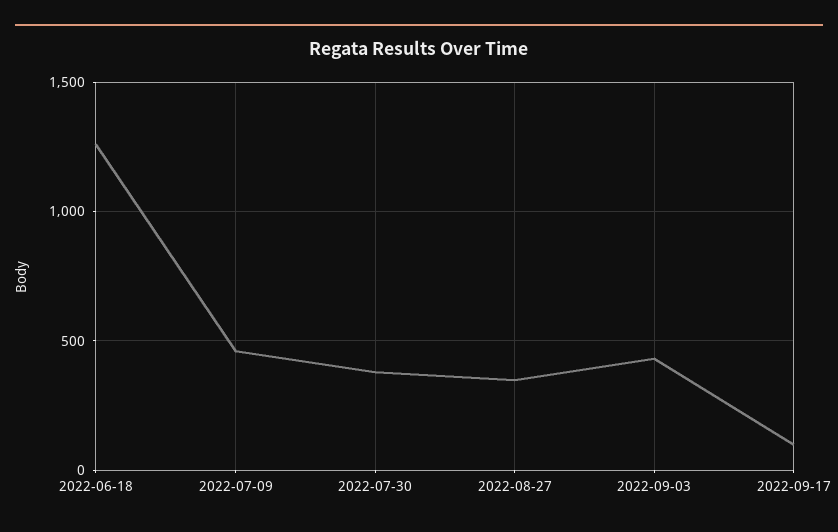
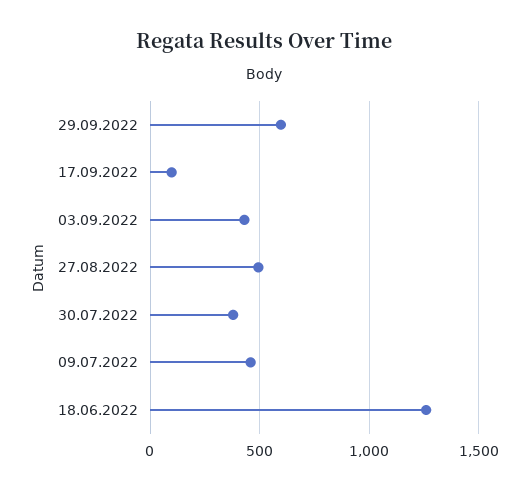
2022-08-27: 350 -> 500
29.09.2022: none -> 600

